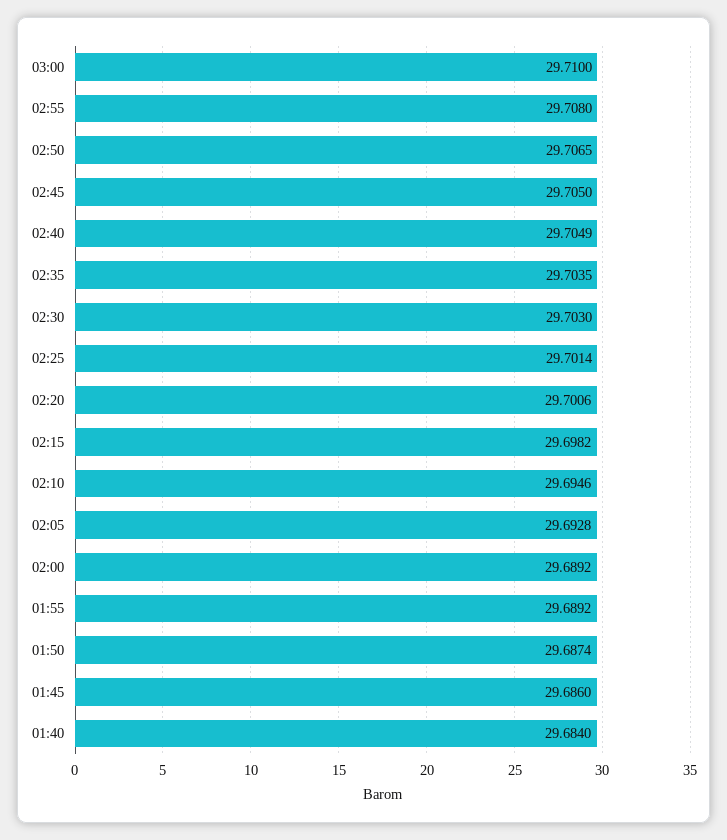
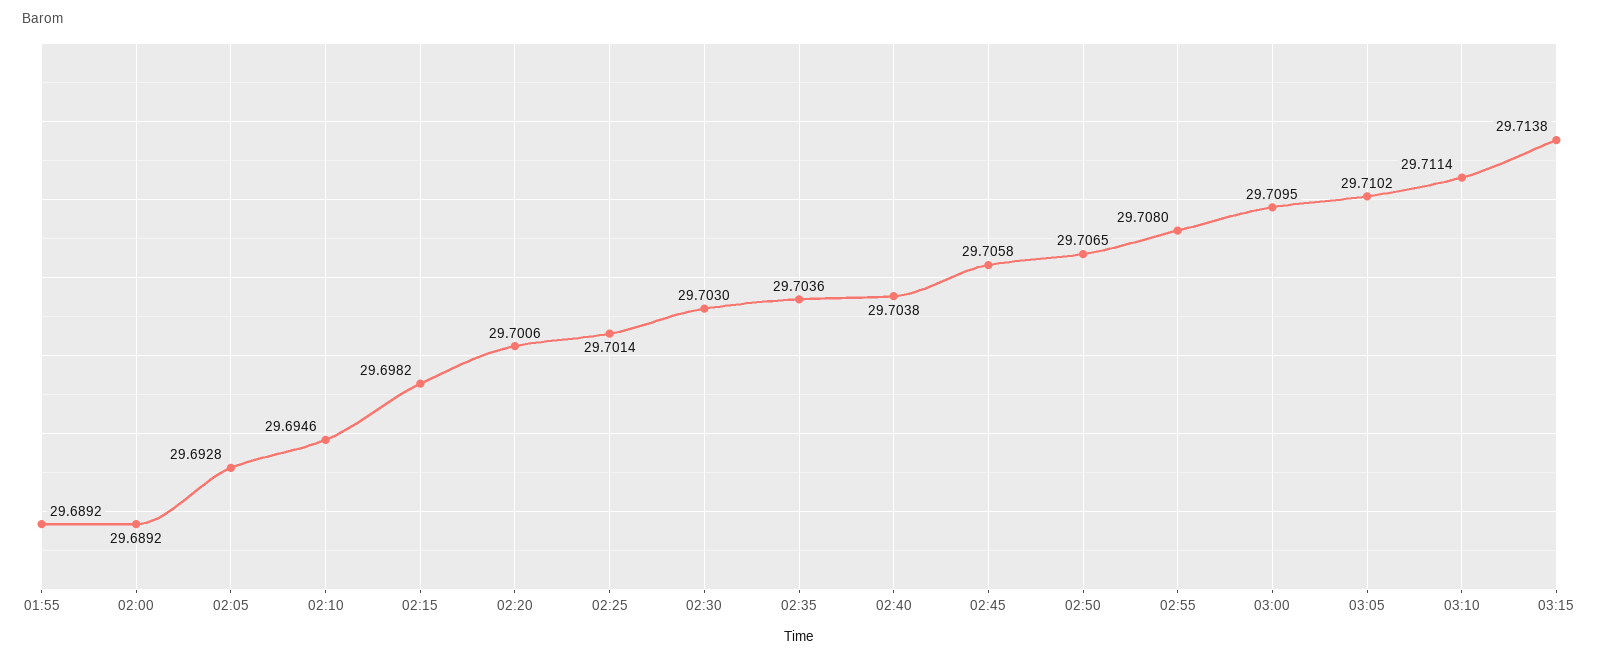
03:00: 29.71 -> 29.7095
02:45: 29.705 -> 29.7058
02:40: 29.7049 -> 29.7038
02:35: 29.7035 -> 29.7036
01:50: 29.6874 -> none
01:45: 29.686 -> none
01:40: 29.684 -> none
03:05: none -> 29.7102
03:10: none -> 29.7114
03:15: none -> 29.7138

